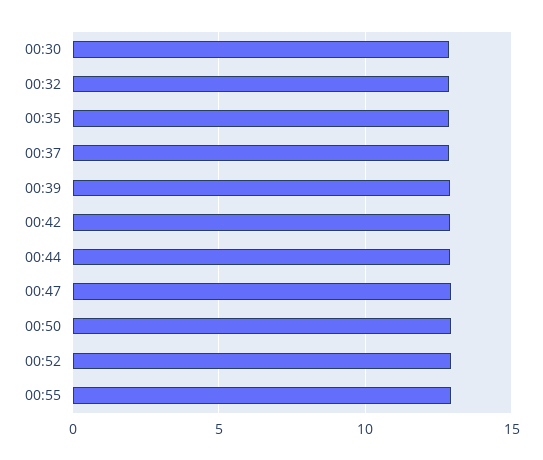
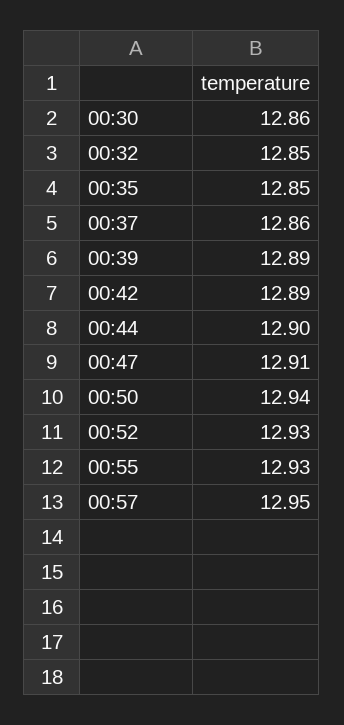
00:57: none -> 12.95

